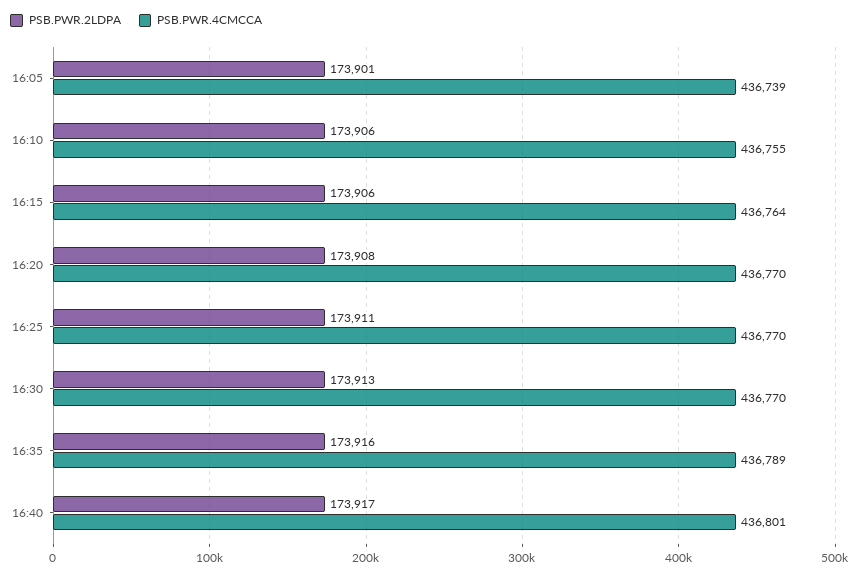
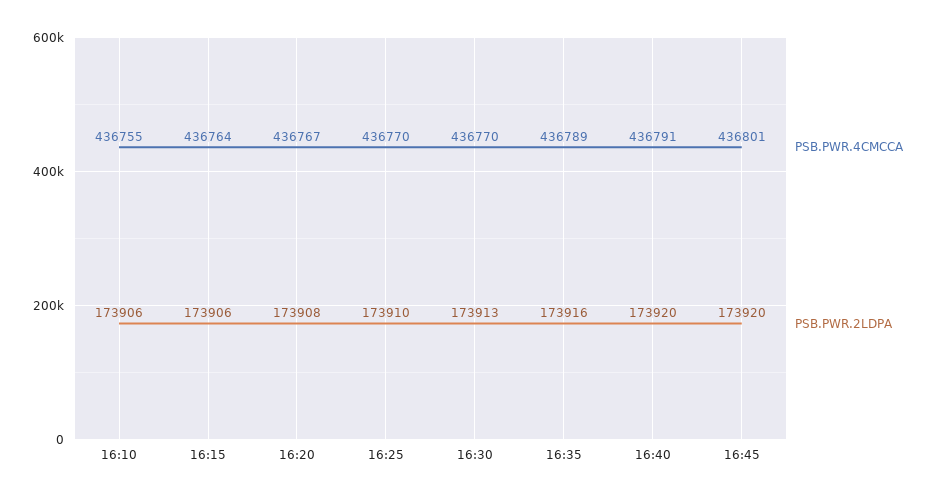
PSB.PWR.2LDPA, 16:05: 173901 -> none
PSB.PWR.4CMCCA, 16:05: 436739 -> none
PSB.PWR.4CMCCA, 16:20: 436770 -> 436767
PSB.PWR.2LDPA, 16:25: 173911 -> 173910
PSB.PWR.2LDPA, 16:40: 173917 -> 173920
PSB.PWR.4CMCCA, 16:40: 436801 -> 436791
PSB.PWR.4CMCCA, 16:45: none -> 436801
PSB.PWR.2LDPA, 16:45: none -> 173920

